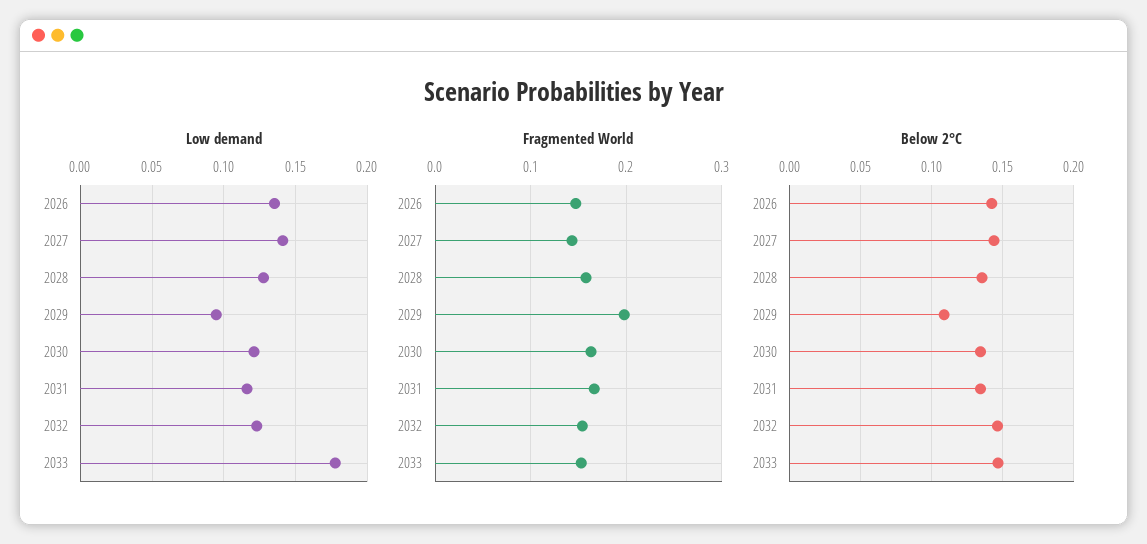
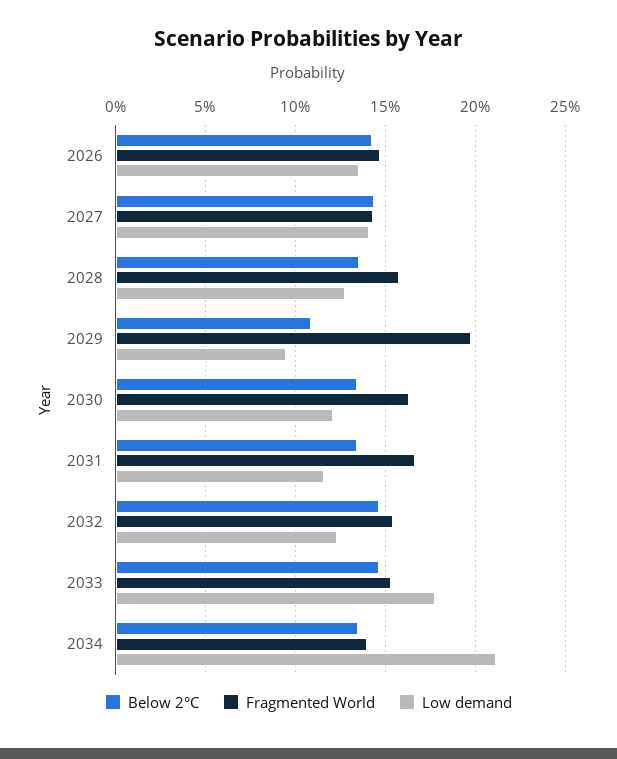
Below 2°C, 2034: none -> 0.135
Fragmented World, 2034: none -> 0.14
Low demand, 2034: none -> 0.21

